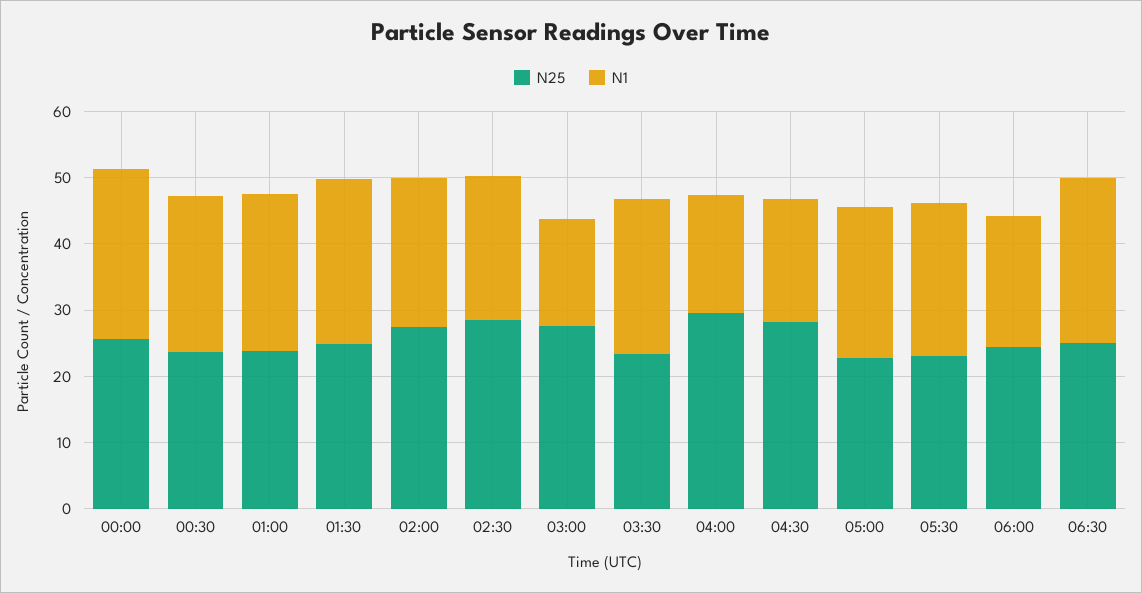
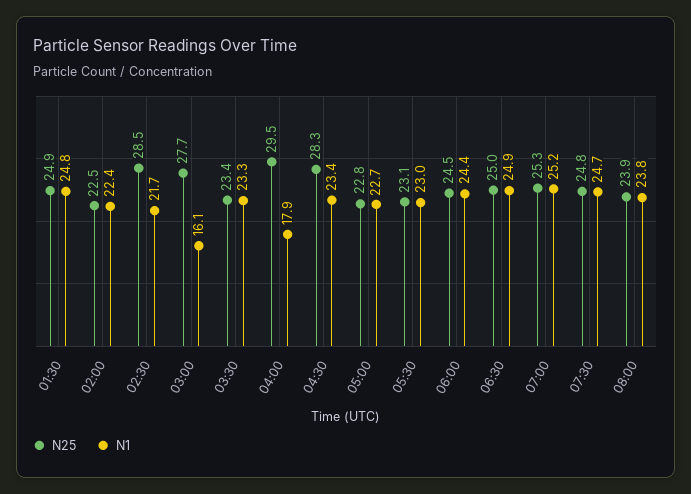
N25, 00:00: 26 -> none
N1, 00:00: 26 -> none
N25, 00:30: 24 -> none
N1, 00:30: 24 -> none
N25, 01:00: 24 -> none
N1, 01:00: 24 -> none
N25, 02:00: 28 -> 22.5
N1, 04:30: 18 -> 23.4
N1, 06:00: 20 -> 24.4
N25, 07:00: none -> 25.3
N1, 07:00: none -> 25.2
N25, 07:30: none -> 24.8
N1, 07:30: none -> 24.7
N25, 08:00: none -> 23.9
N1, 08:00: none -> 23.8

